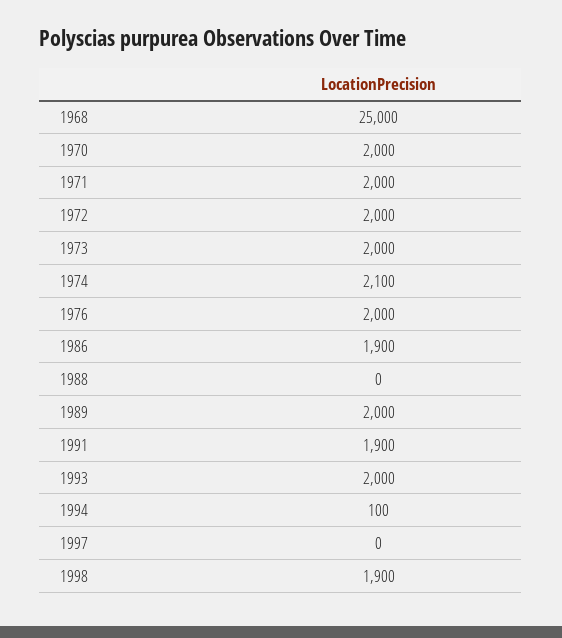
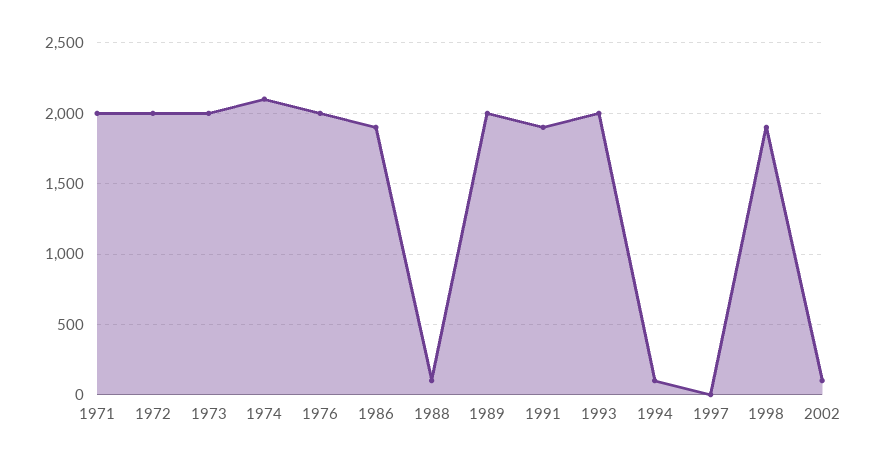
1968: 25000 -> none
1970: 2000 -> none
1988: 0 -> 100
2002: none -> 100

